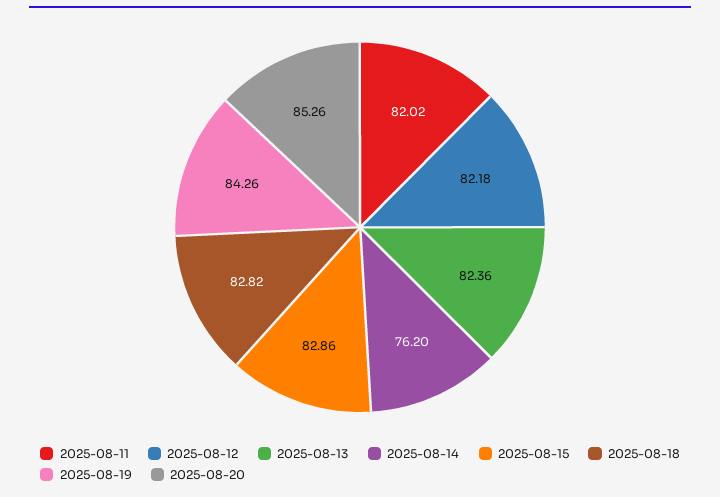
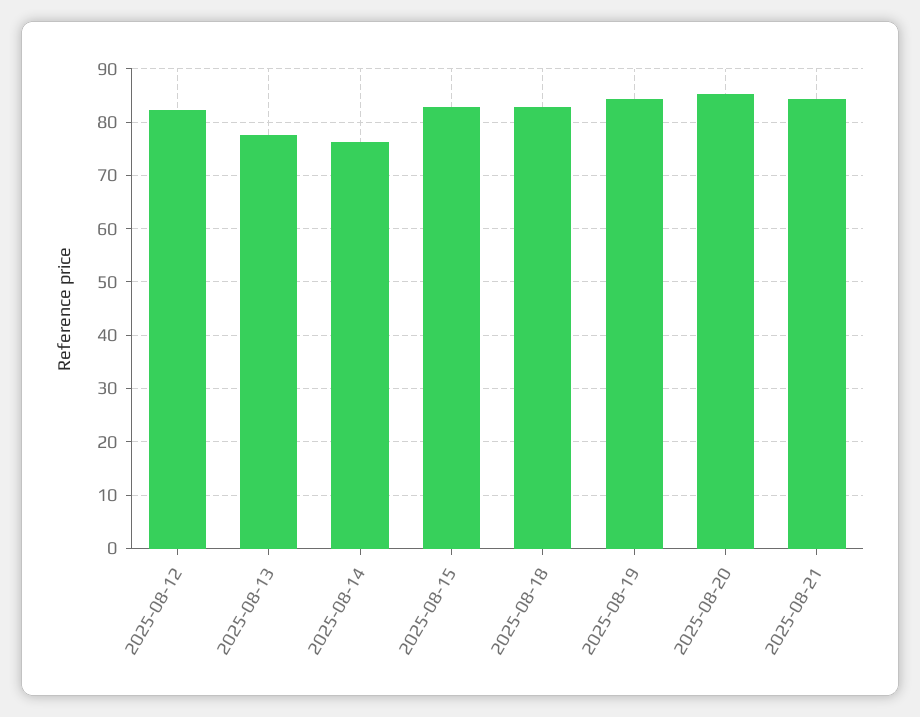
2025-08-11: 82.02 -> none
2025-08-13: 82.36 -> 78
2025-08-21: none -> 84

